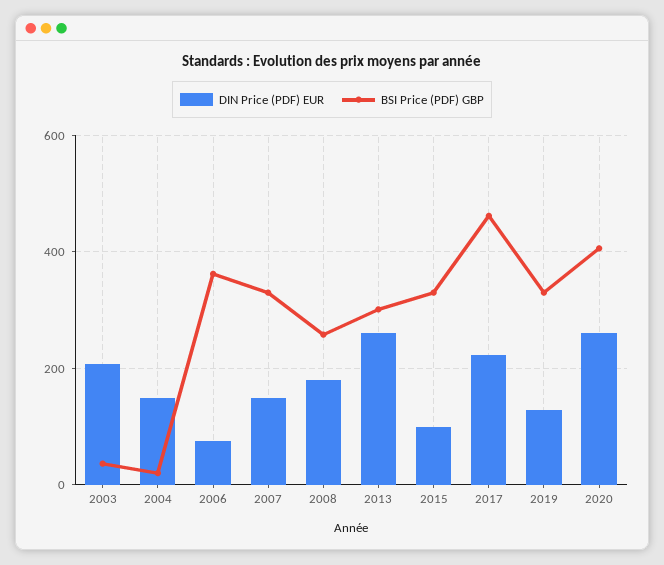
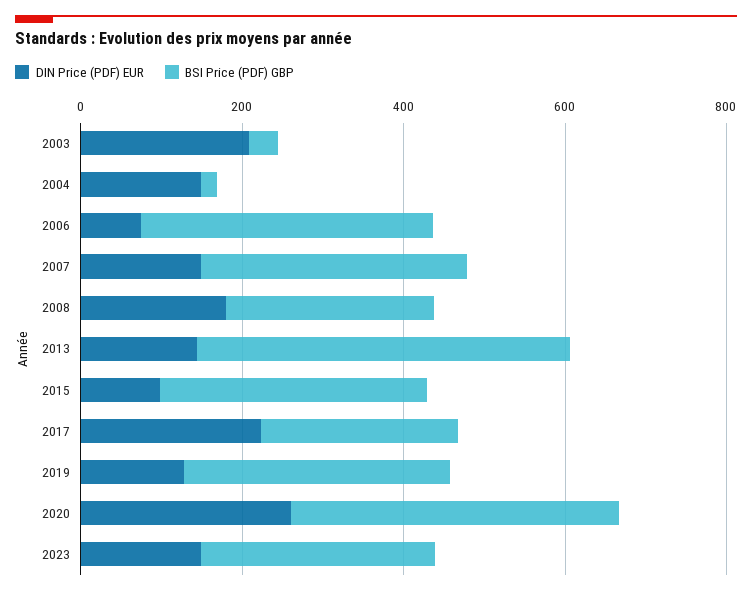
DIN Price (PDF) EUR, 2013: 260 -> 150
BSI Price (PDF) GBP, 2013: 300 -> 450
BSI Price (PDF) GBP, 2017: 460 -> 250
DIN Price (PDF) EUR, 2023: none -> 150
BSI Price (PDF) GBP, 2023: none -> 300

